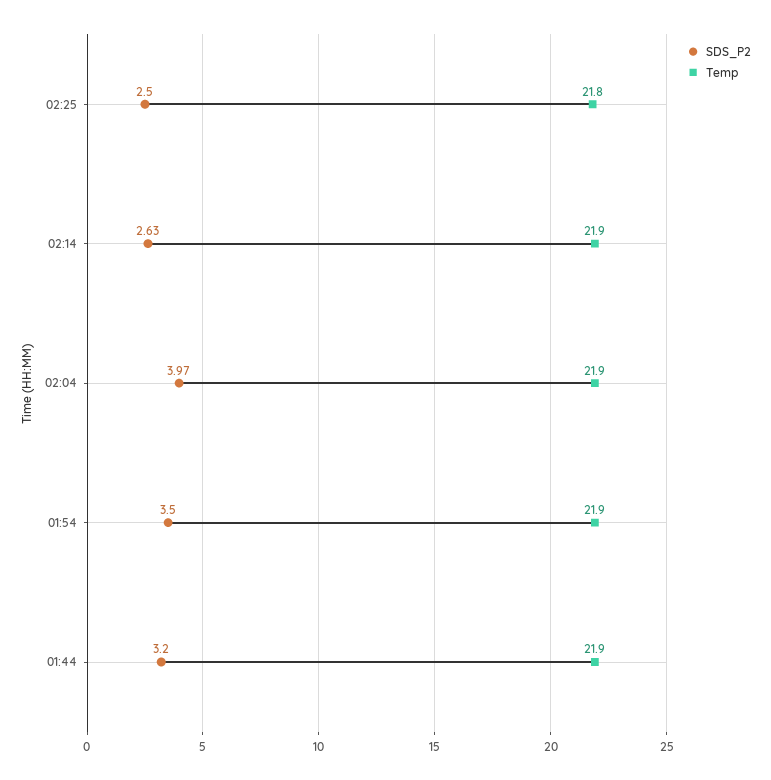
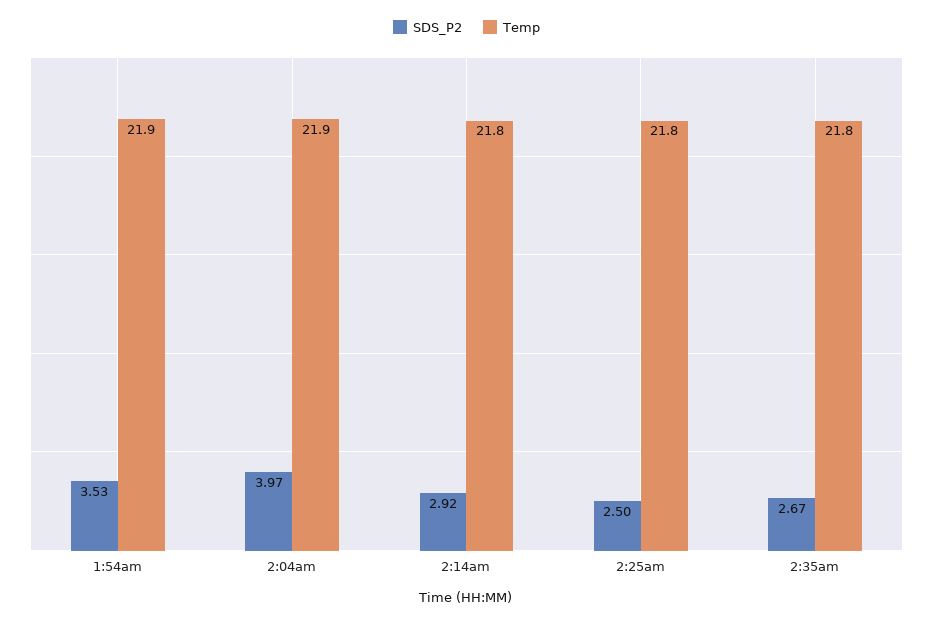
SDS_P2, 02:14: 2.63 -> 2.92
Temp, 02:14: 21.9 -> 21.8
SDS_P2, 01:54: 3.5 -> 3.53
SDS_P2, 01:44: 3.2 -> none
Temp, 01:44: 21.9 -> none
SDS_P2, 2:35am: none -> 2.67
Temp, 2:35am: none -> 21.8

